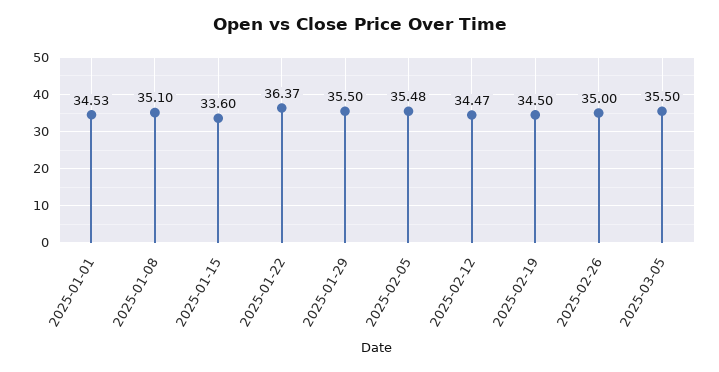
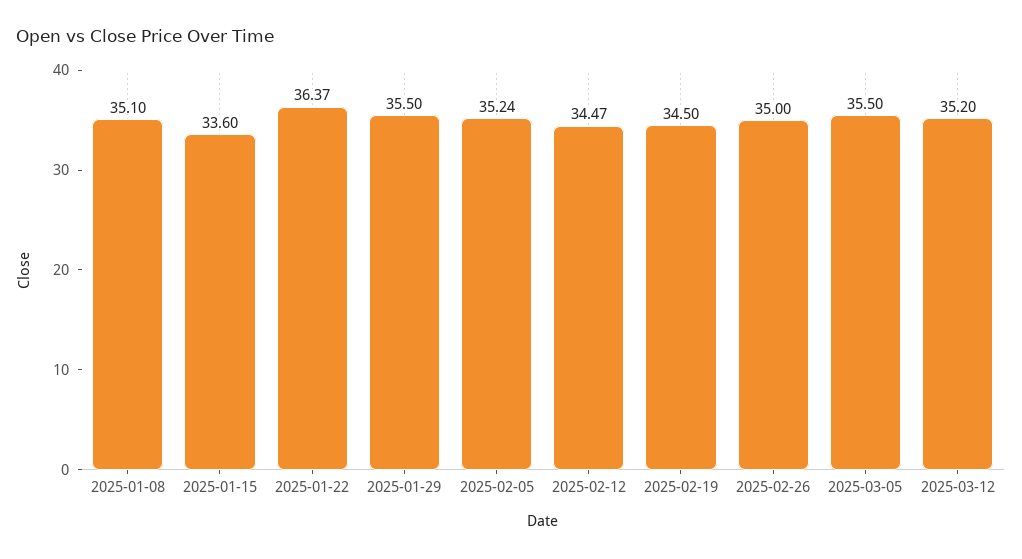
2025-01-01: 34.53 -> none
2025-02-05: 35.48 -> 35.24
2025-03-12: none -> 35.2

